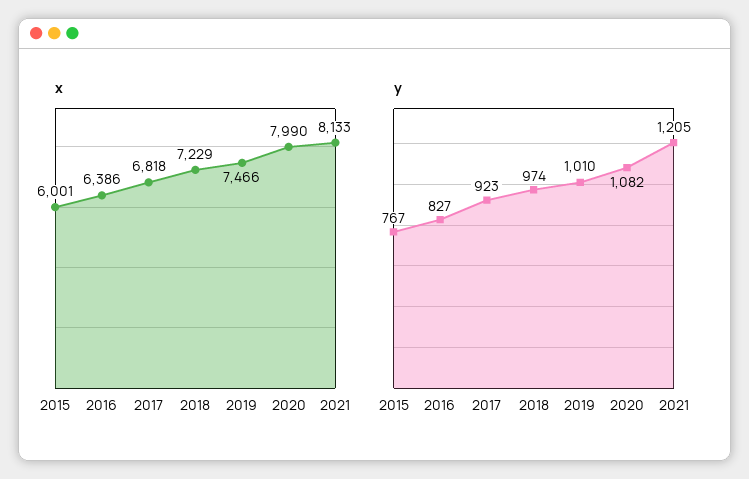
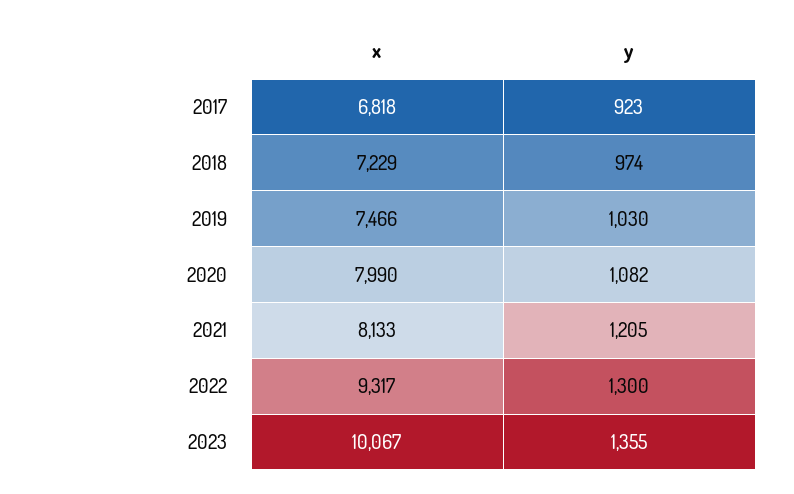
x, 2015: 6001 -> none
x, 2016: 6386 -> none
y, 2015: 767 -> none
y, 2016: 827 -> none
y, 2019: 1010 -> 1030
x, 2022: none -> 9317
y, 2022: none -> 1300
x, 2023: none -> 10067
y, 2023: none -> 1355

